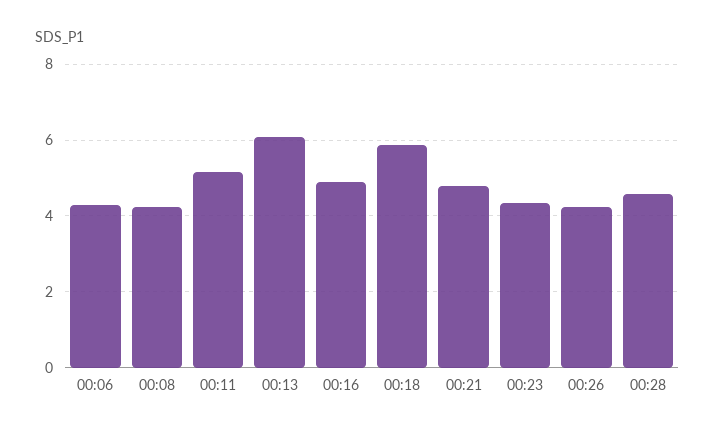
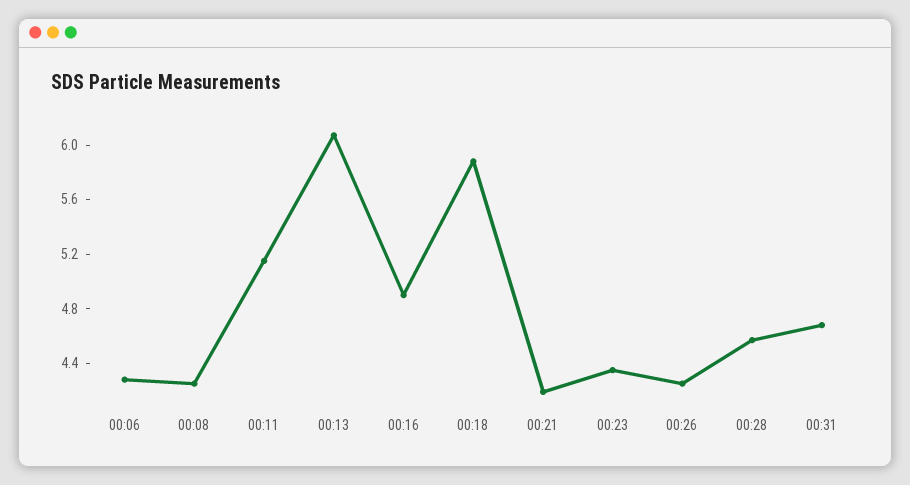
00:21: 4.8 -> 4.2
00:31: none -> 4.7

